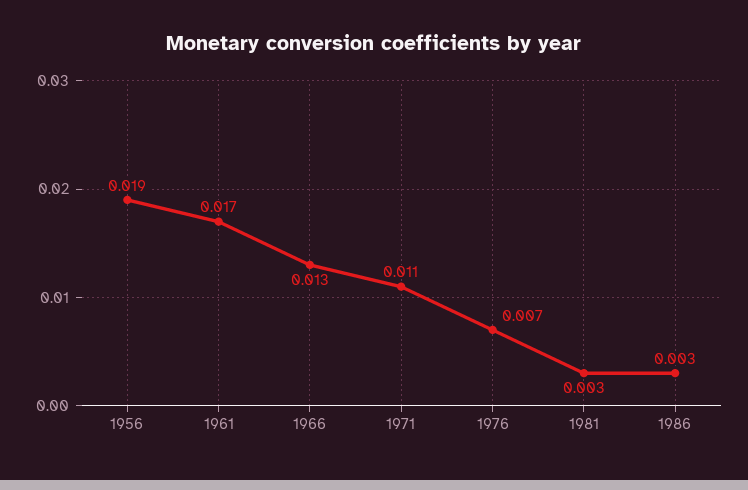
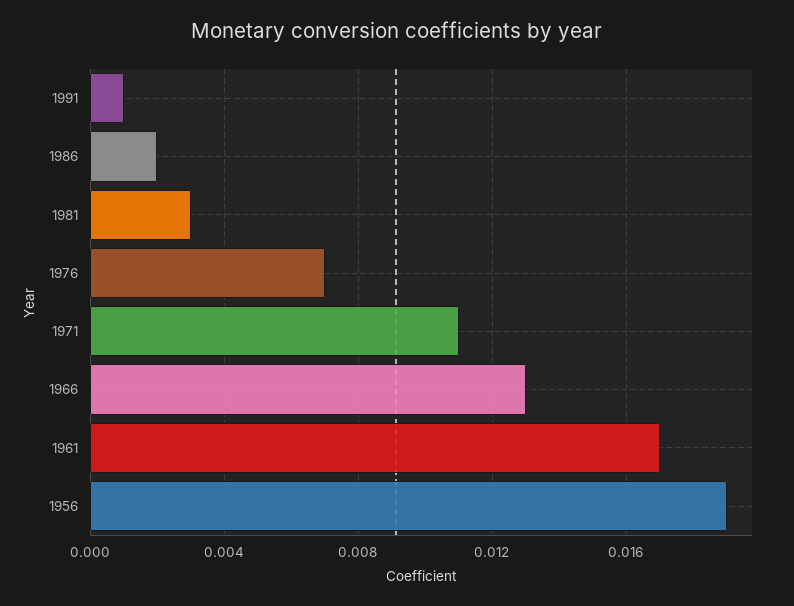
1986: 0.003 -> 0.002
1991: none -> 0.001

